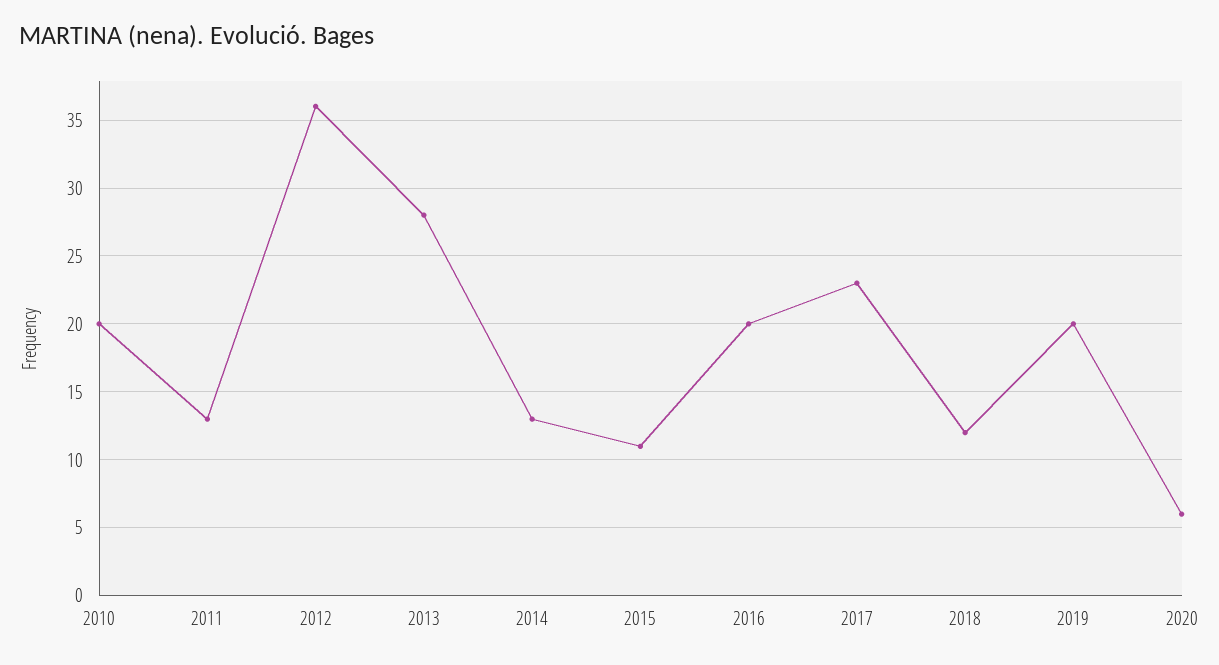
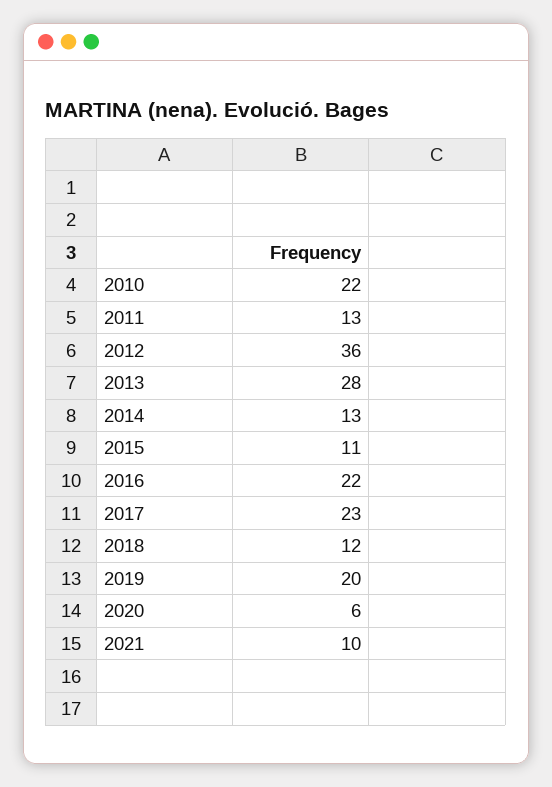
2010: 20 -> 22
2016: 20 -> 22
2021: none -> 10

